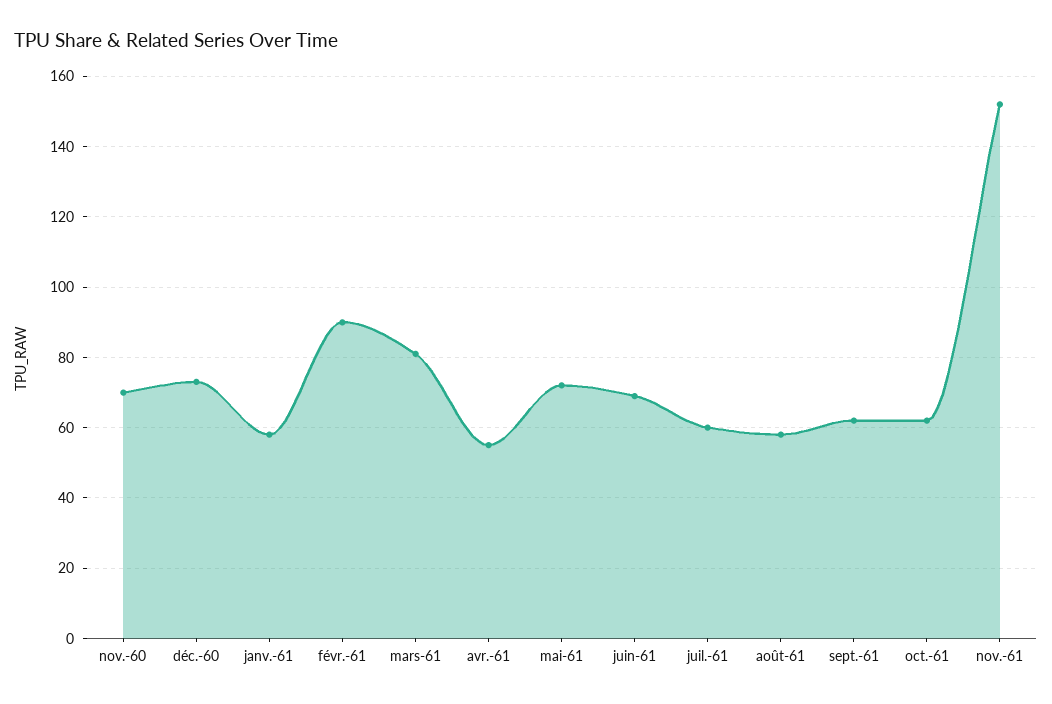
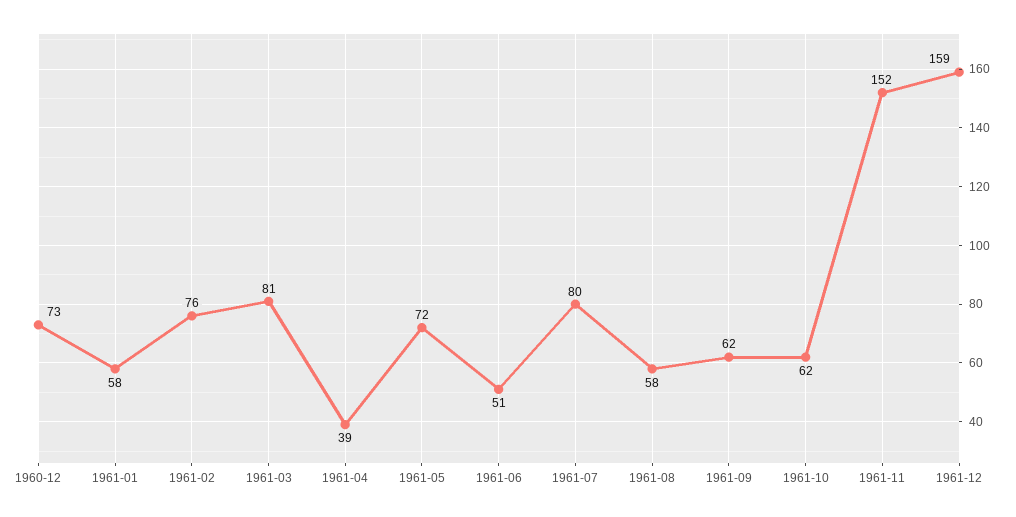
nov.-60: 70 -> none
févr.-61: 90 -> 76
avr.-61: 55 -> 39
juin-61: 70 -> 51
juil.-61: 60 -> 80
1961-12: none -> 159

